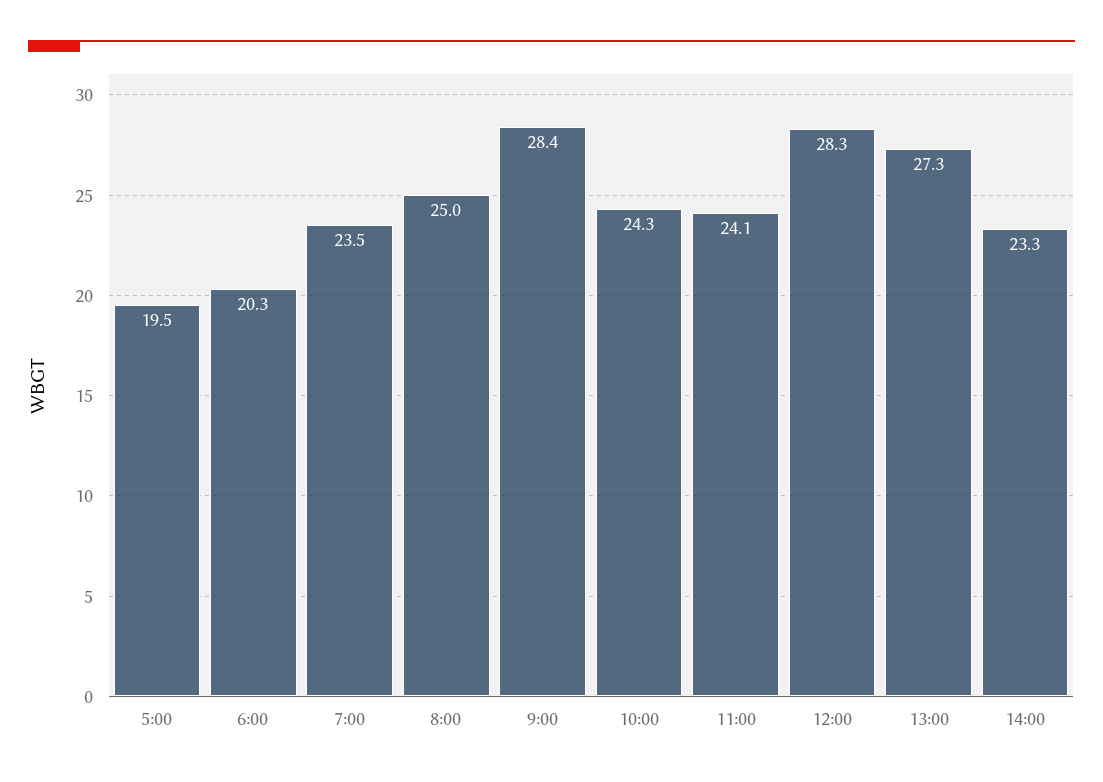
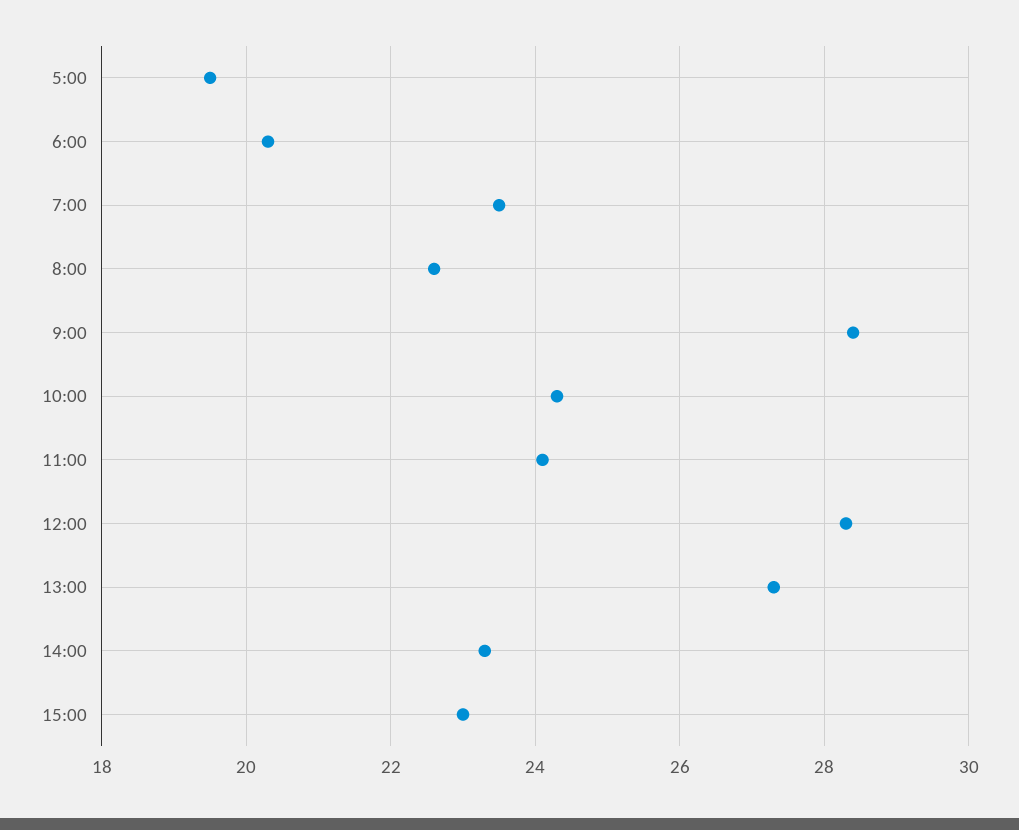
8:00: 25 -> 22.5
15:00: none -> 23

